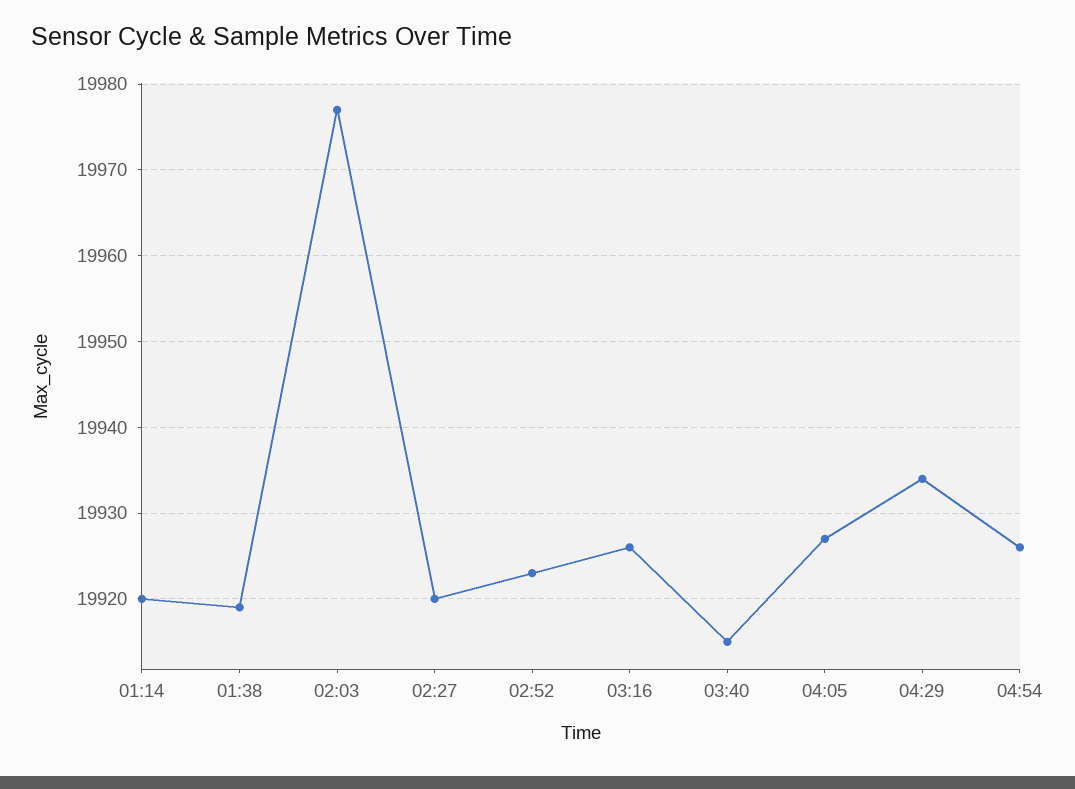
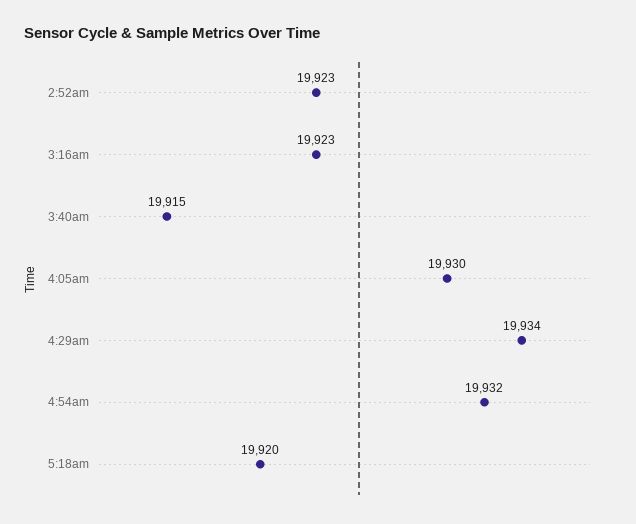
01:14: 19920 -> none
01:38: 19919 -> none
02:03: 19977 -> none
02:27: 19920 -> none
03:16: 19926 -> 19923
04:05: 19927 -> 19930
04:54: 19926 -> 19932
5:18am: none -> 19920

